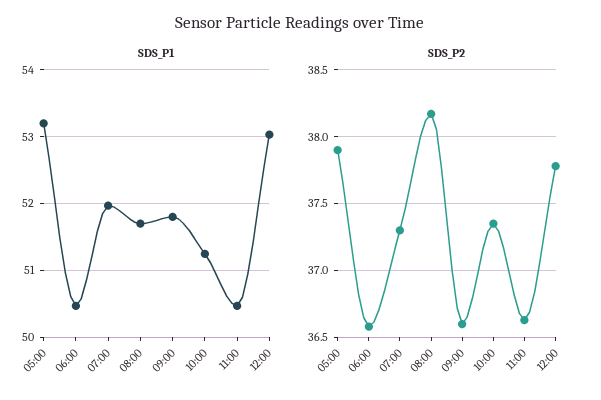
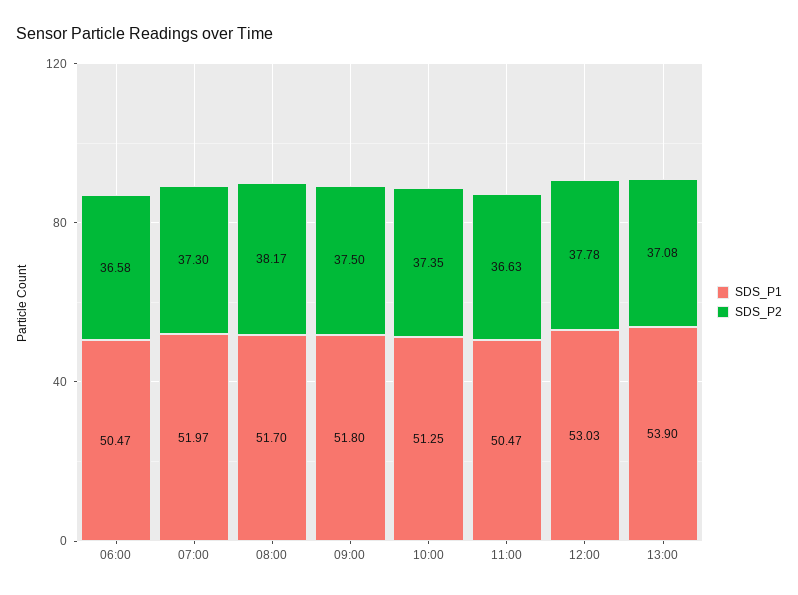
SDS_P1, 05:00: 53.2 -> none
SDS_P2, 05:00: 37.9 -> none
SDS_P2, 09:00: 36.6 -> 37.5
SDS_P1, 13:00: none -> 53.9
SDS_P2, 13:00: none -> 37.08

